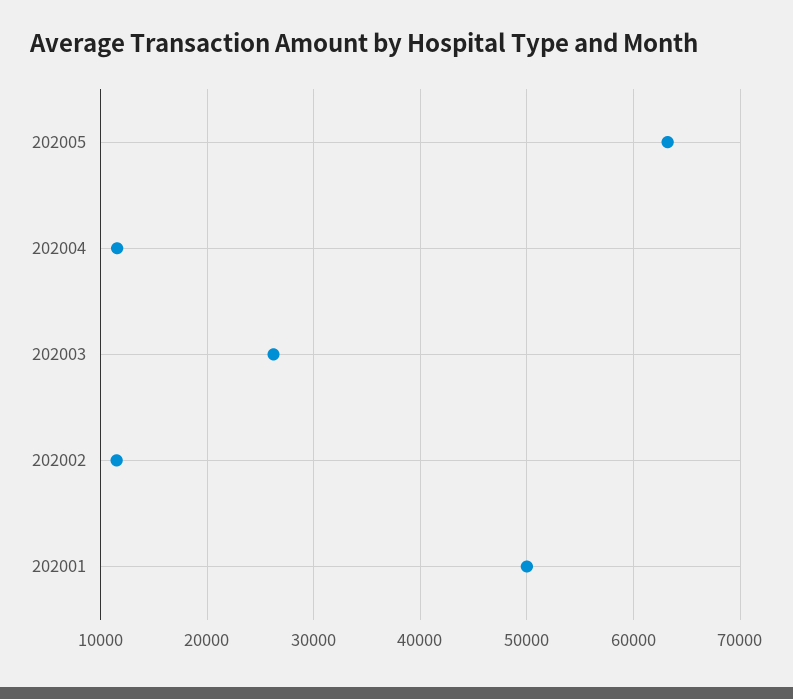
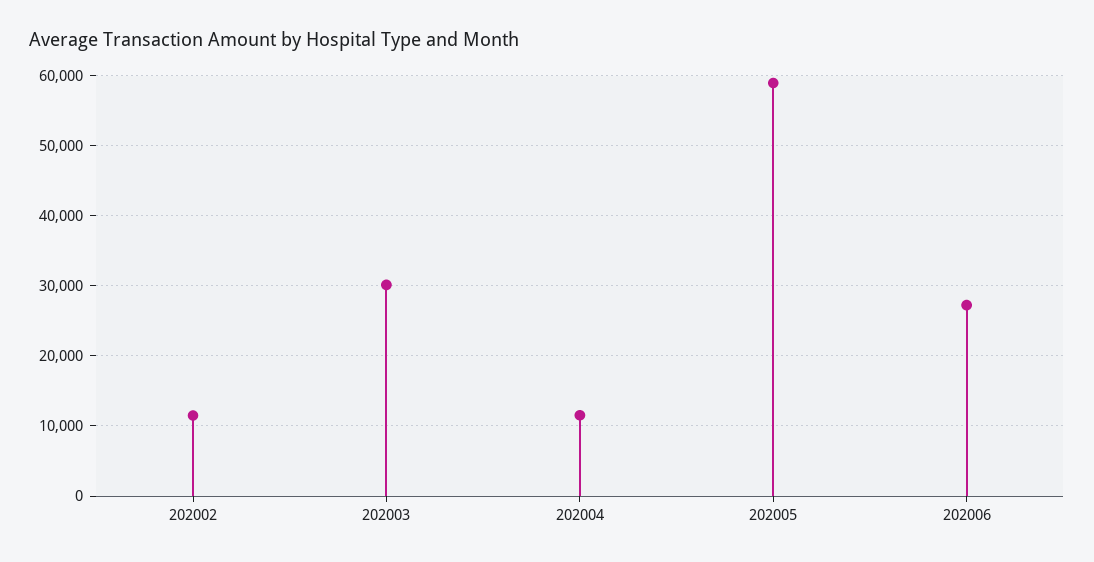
202005: 63000 -> 59000
202003: 26000 -> 30000
202001: 50000 -> none
202006: none -> 27000

